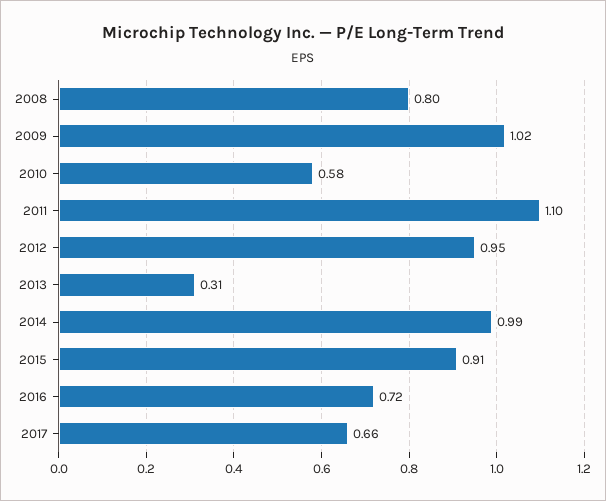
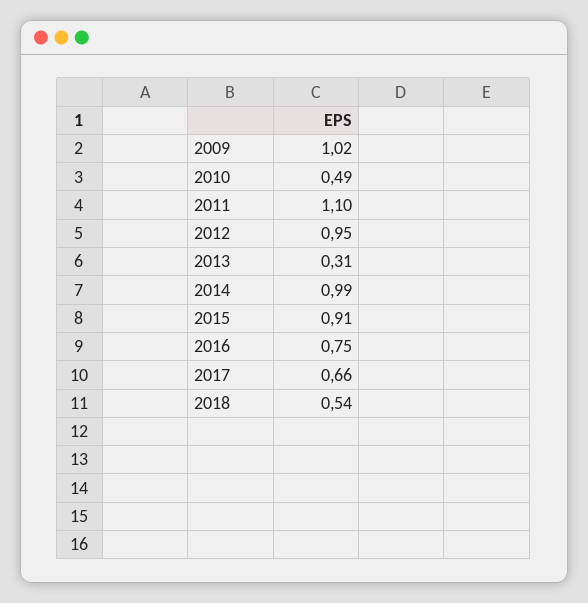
2008: 0.8 -> none
2010: 0.58 -> 0.49
2016: 0.72 -> 0.75
2018: none -> 0.54

